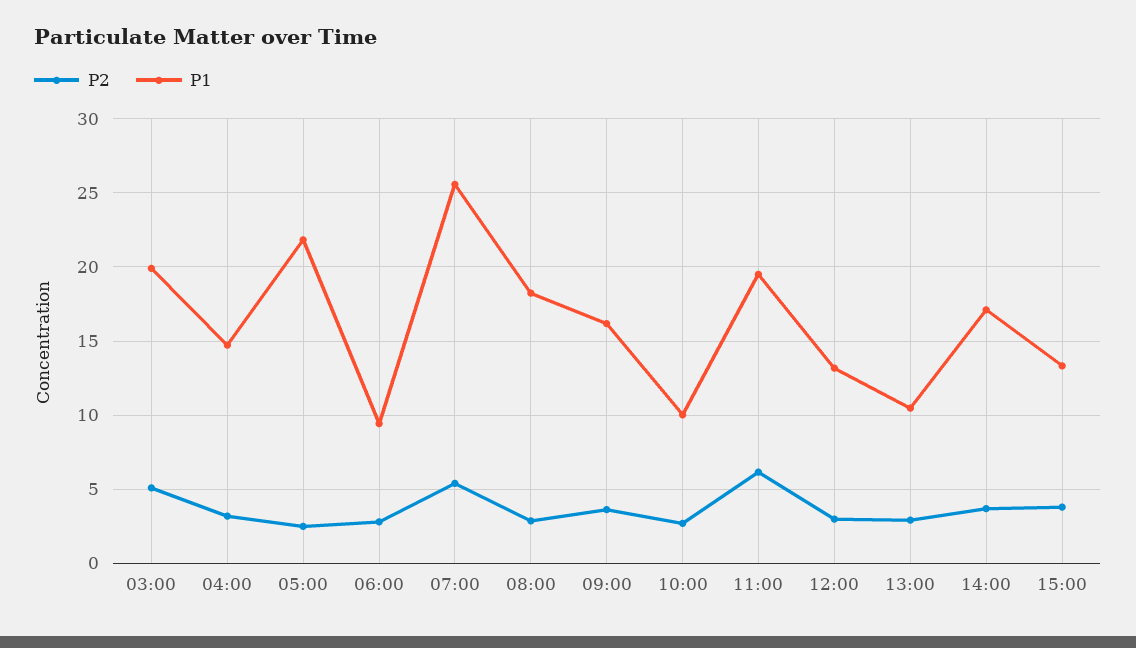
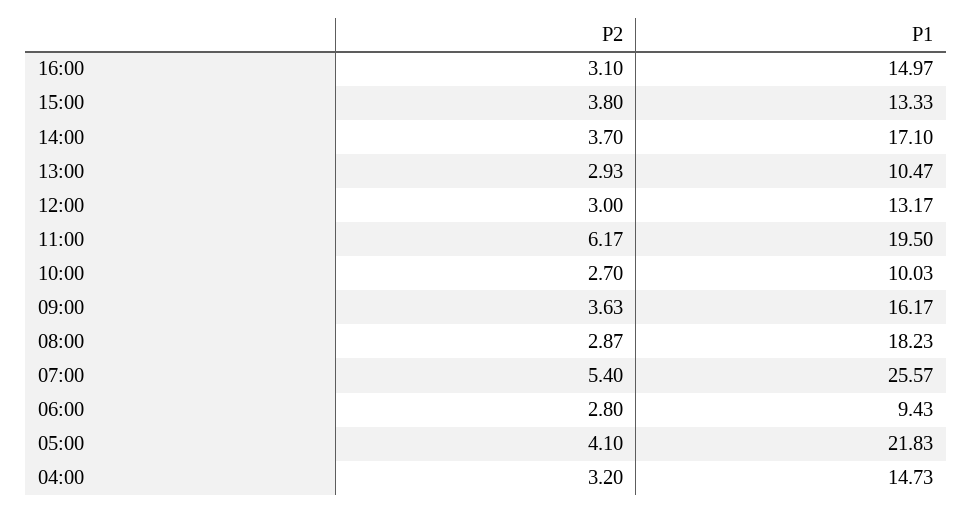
P2, 03:00: 5 -> none
P1, 03:00: 20 -> none
P2, 05:00: 2.5 -> 4.1
P2, 16:00: none -> 3.1
P1, 16:00: none -> 14.97

